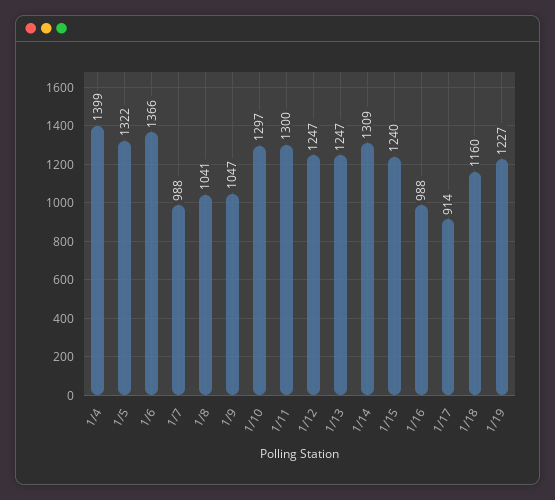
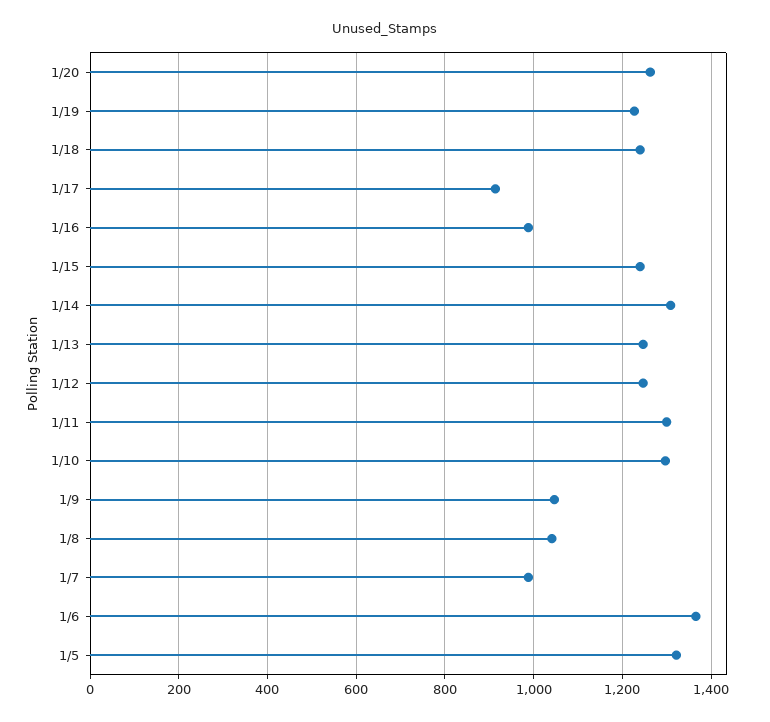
1/4: 1399 -> none
1/18: 1160 -> 1240
1/20: none -> 1260

